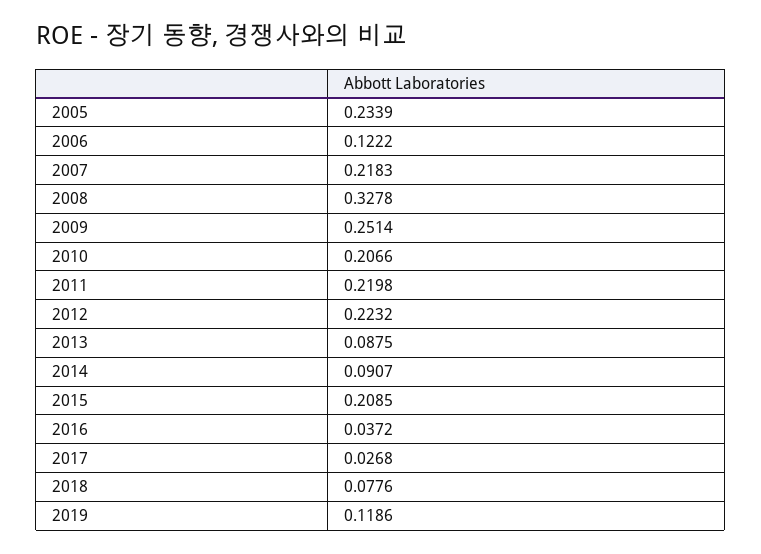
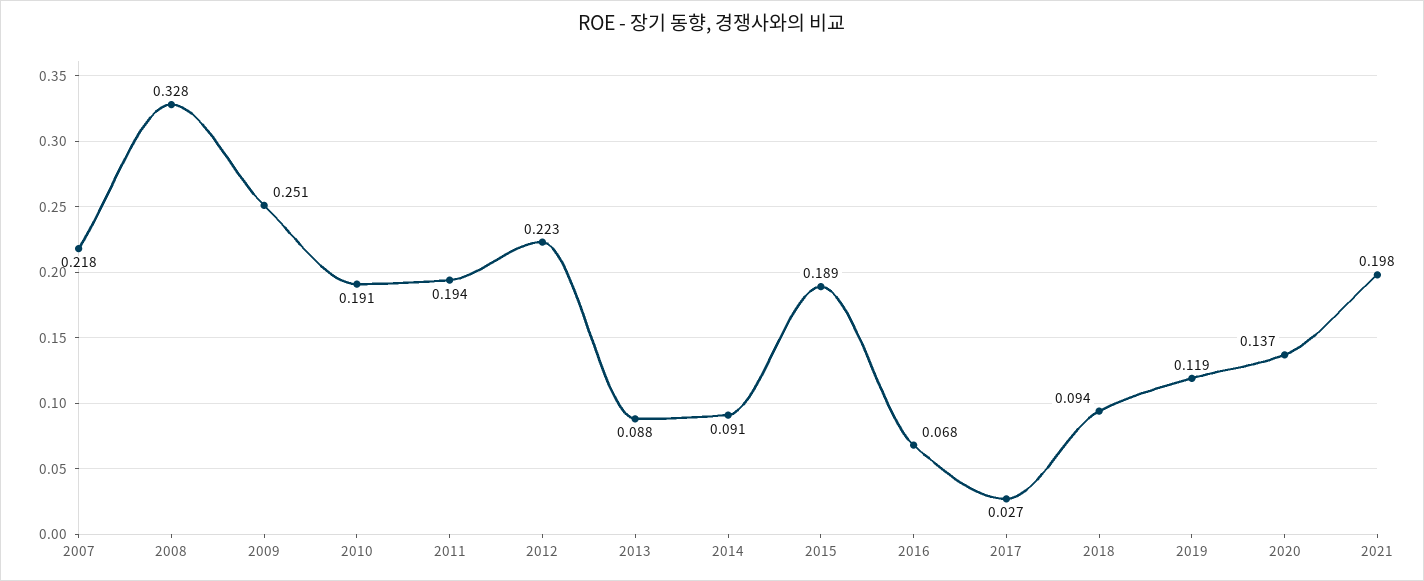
2005: 0.2339 -> none
2006: 0.1222 -> none
2010: 0.2066 -> 0.191
2011: 0.2198 -> 0.194
2015: 0.2085 -> 0.189
2016: 0.0372 -> 0.068
2018: 0.0776 -> 0.094
2020: none -> 0.137
2021: none -> 0.198

